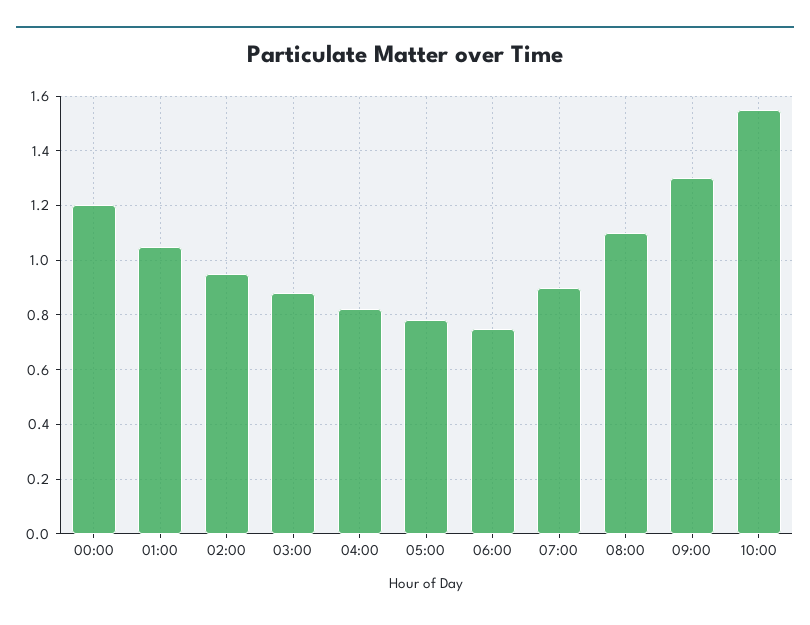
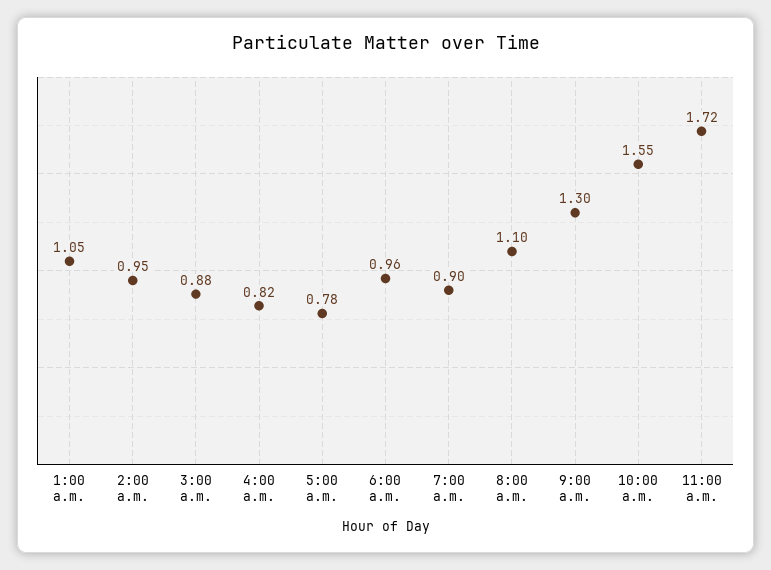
00:00: 1.2 -> none
06:00: 0.75 -> 0.96
11:00 a.m.: none -> 1.72

